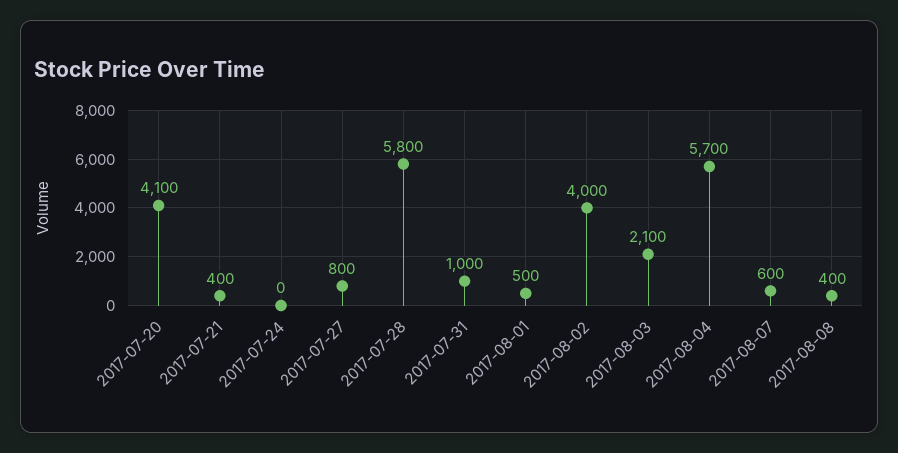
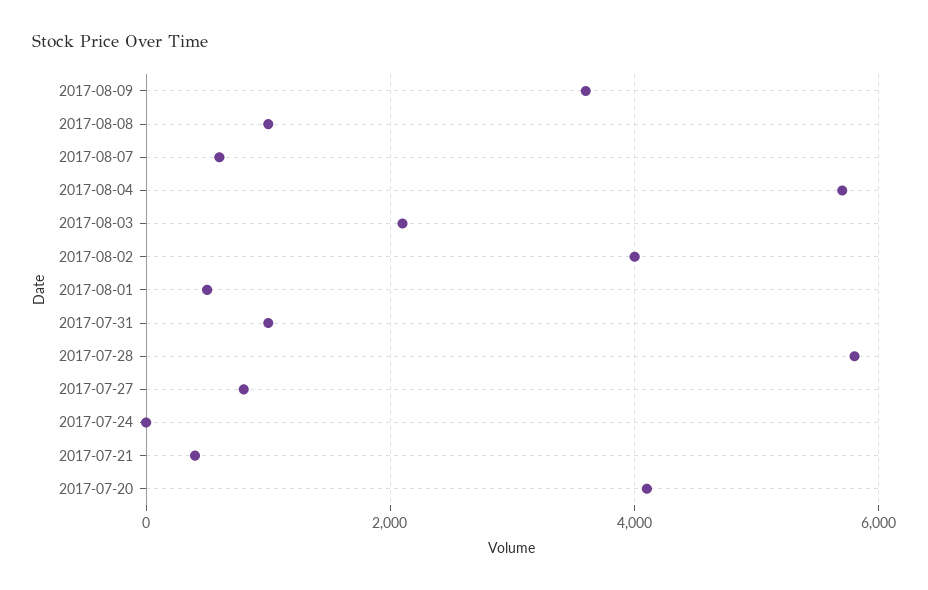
2017-08-08: 400 -> 1000
2017-08-09: none -> 3600

